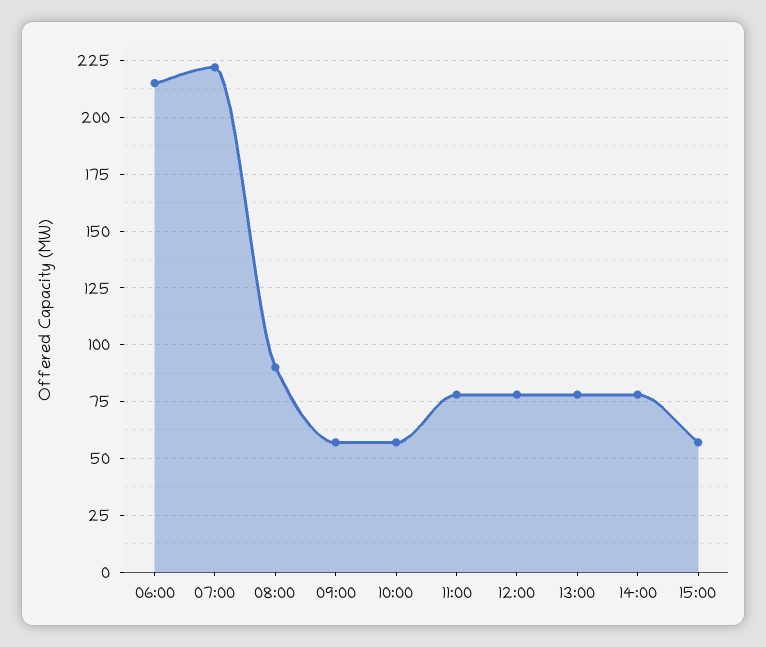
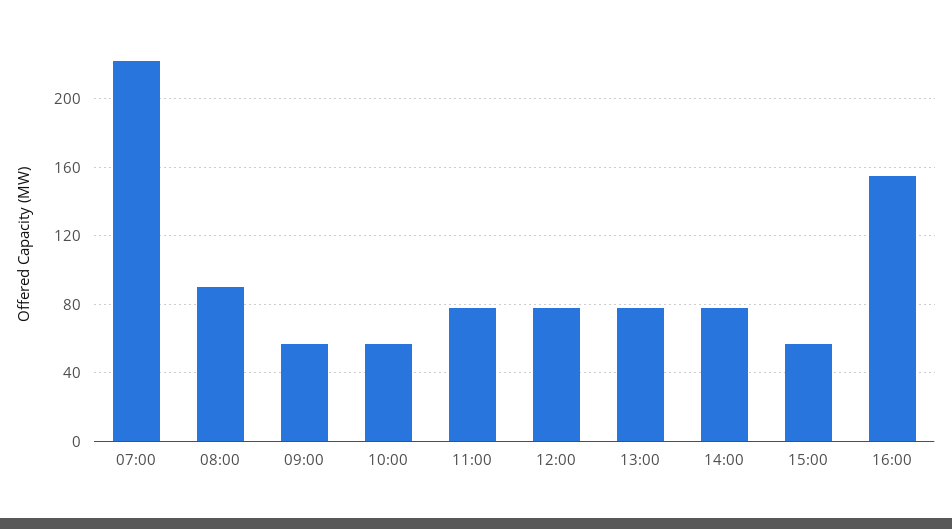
06:00: 215 -> none
16:00: none -> 155

